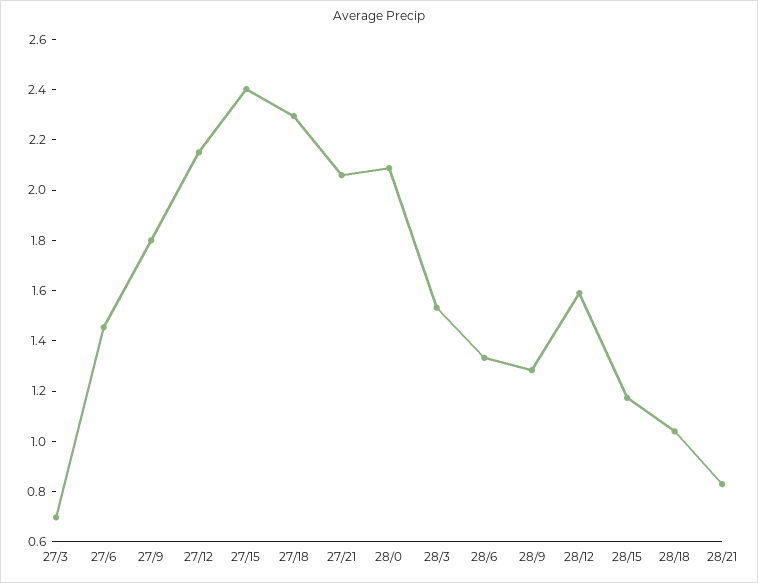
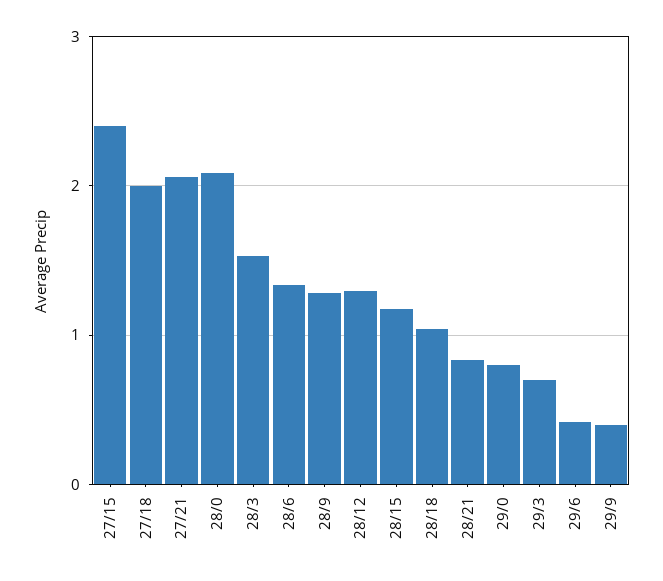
27/3: 0.7 -> none
27/6: 1.45 -> none
27/9: 1.8 -> none
27/12: 2.15 -> none
27/18: 2.3 -> 2
28/12: 1.6 -> 1.3
29/0: none -> 0.8
29/3: none -> 0.7
29/6: none -> 0.4
29/9: none -> 0.4

